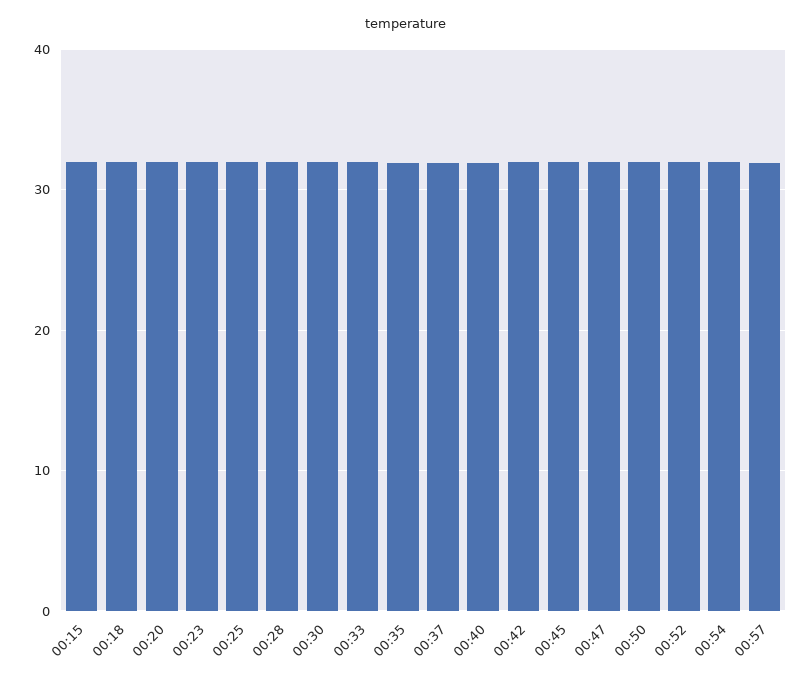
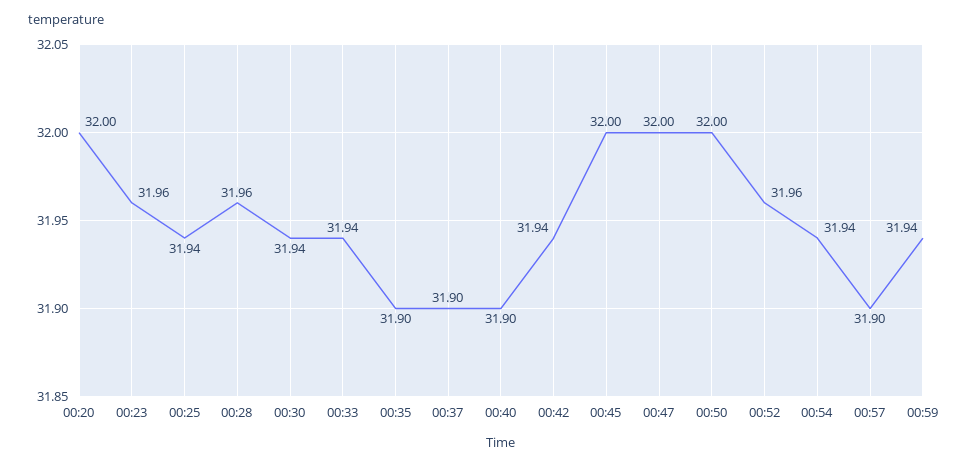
00:15: 32 -> none
00:18: 32 -> none
00:59: none -> 31.94

